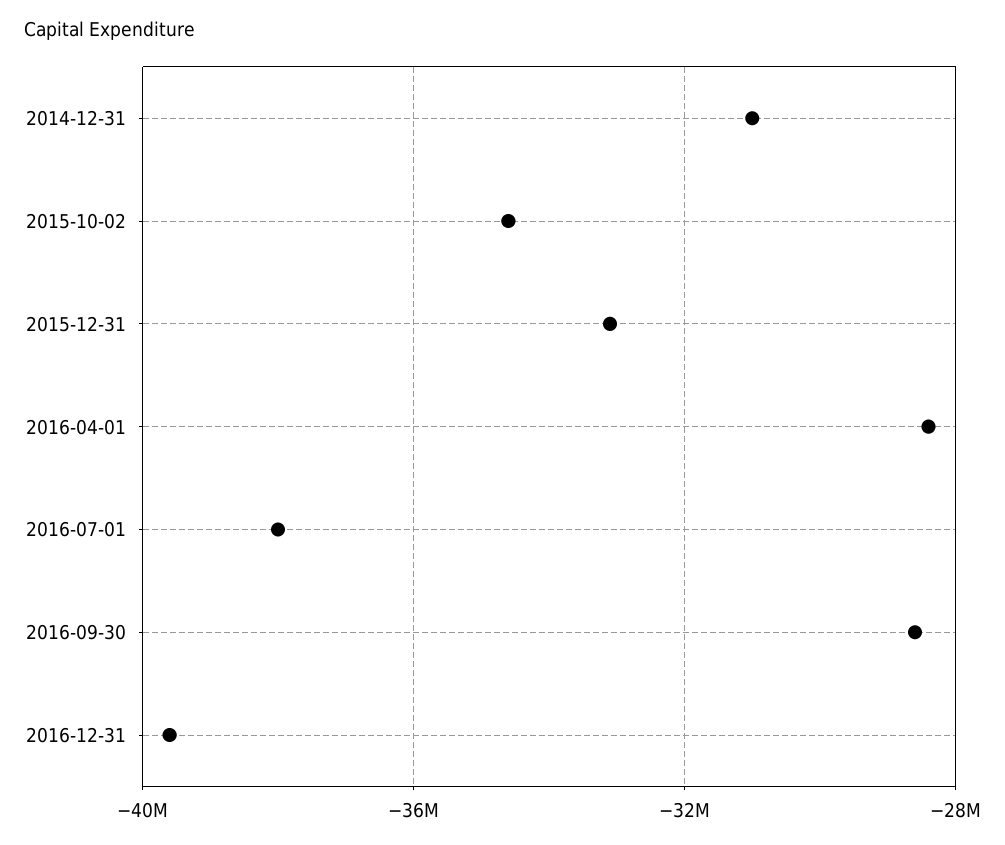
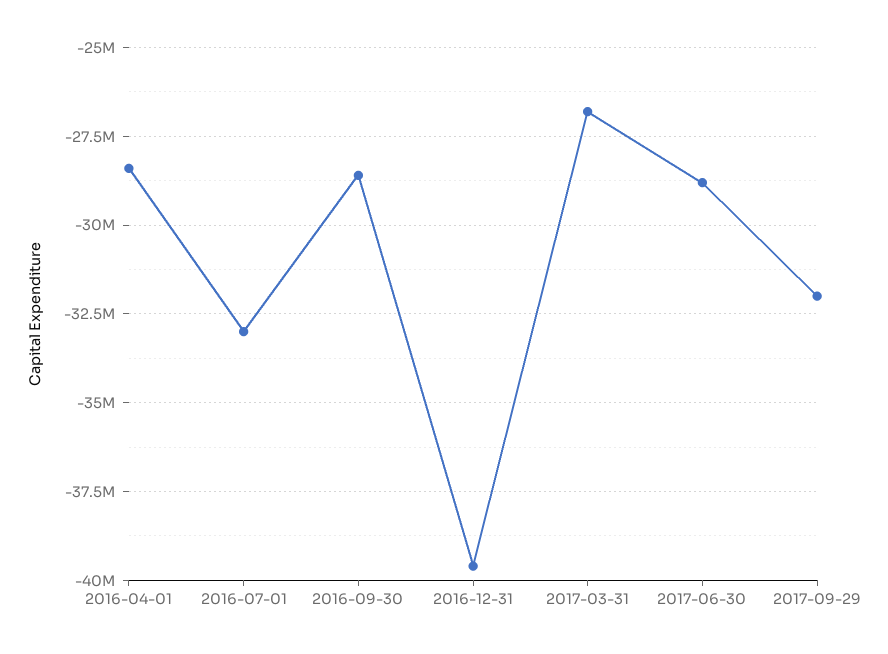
2014-12-31: -31000000 -> none
2015-10-02: -34500000 -> none
2015-12-31: -33000000 -> none
2016-07-01: -38000000 -> -33000000
2017-03-31: none -> -26750000
2017-06-30: none -> -28750000
2017-09-29: none -> -32000000

